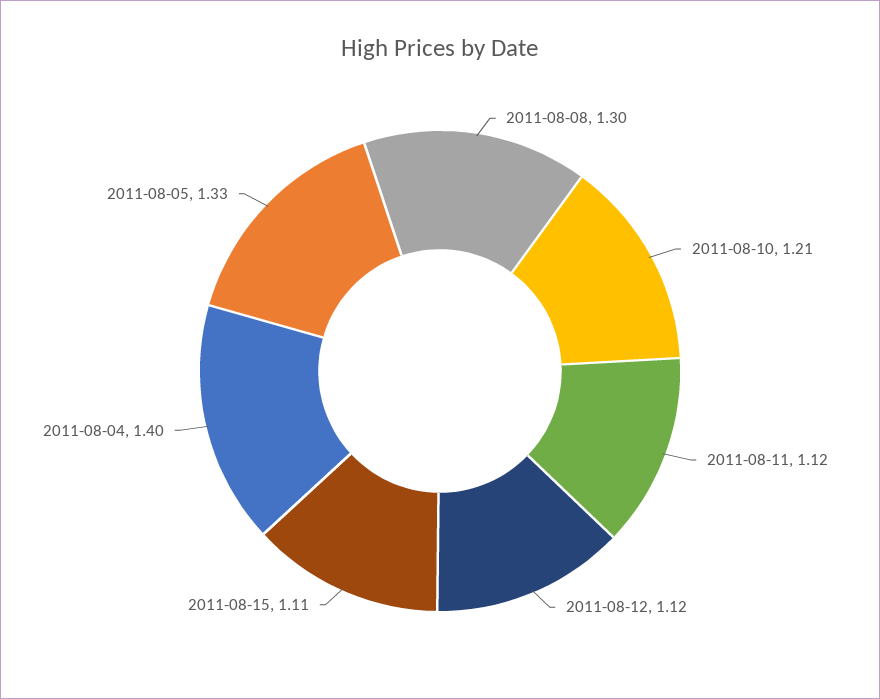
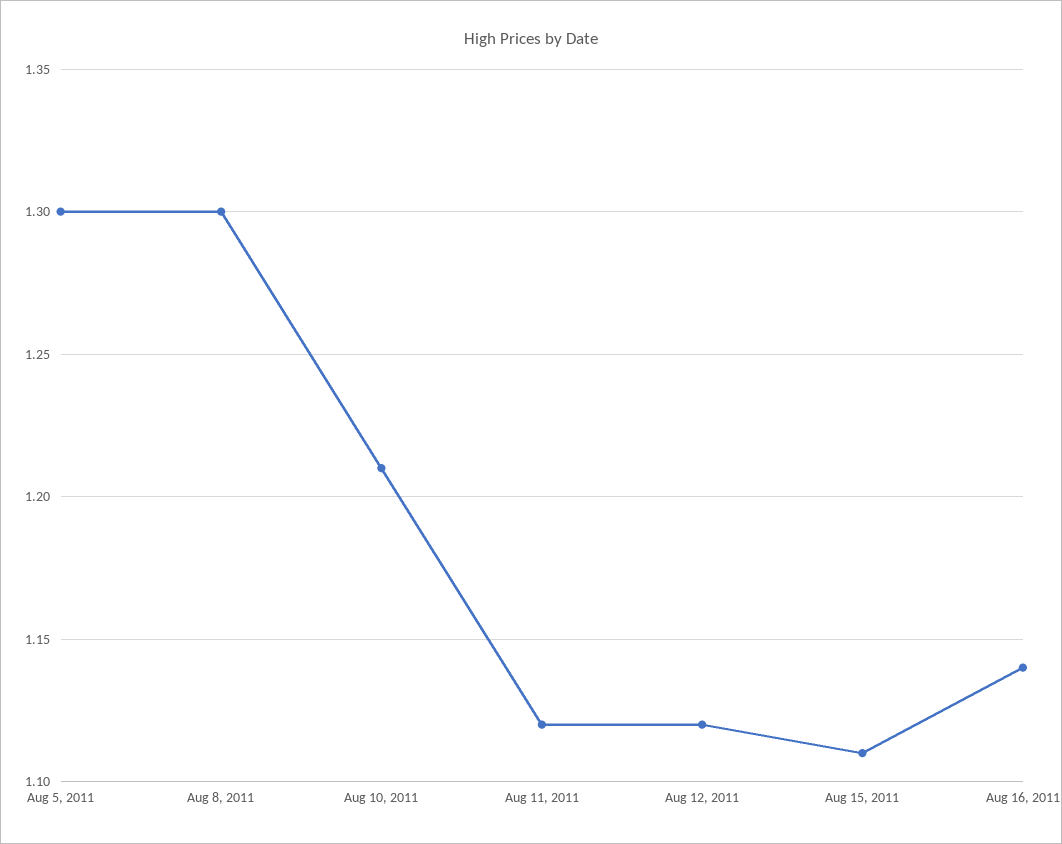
2011-08-04: 1.4 -> none
2011-08-05: 1.33 -> 1.3
Aug 16, 2011: none -> 1.14

